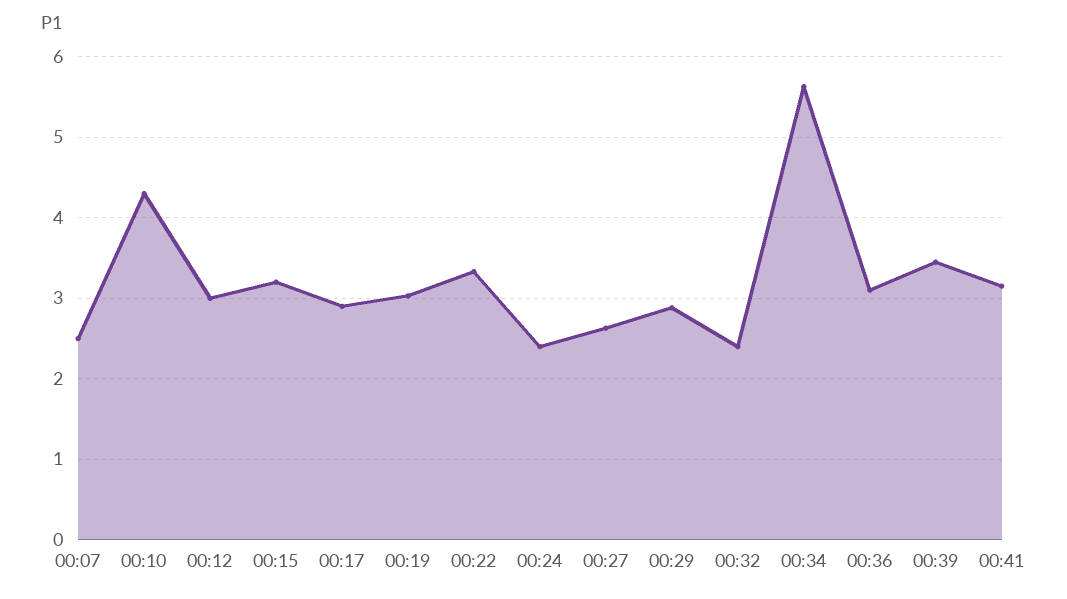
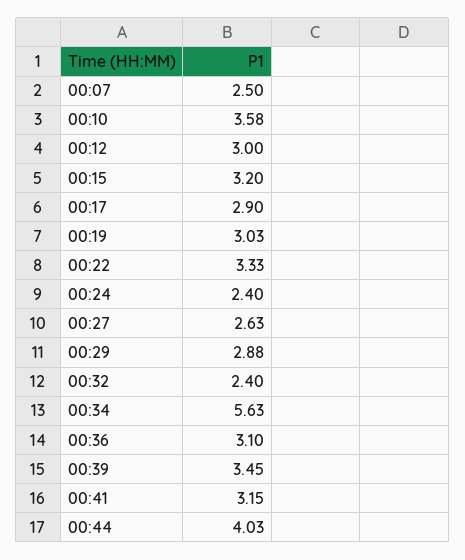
00:10: 4.3 -> 3.58
00:44: none -> 4.03

